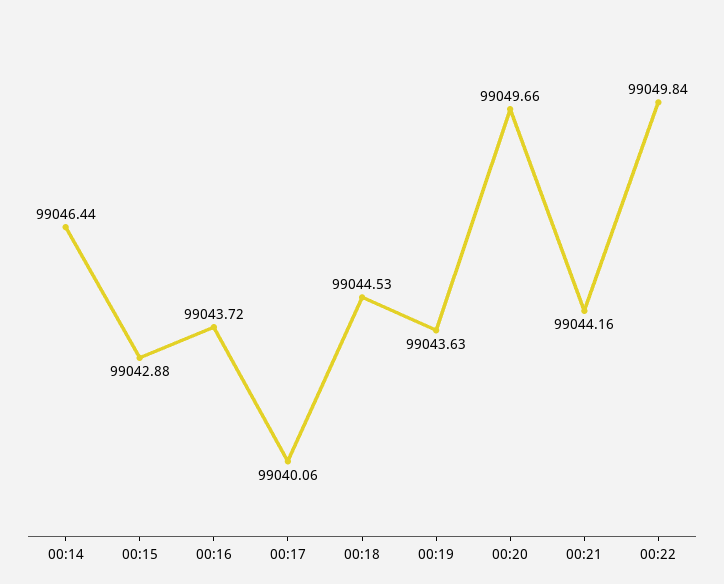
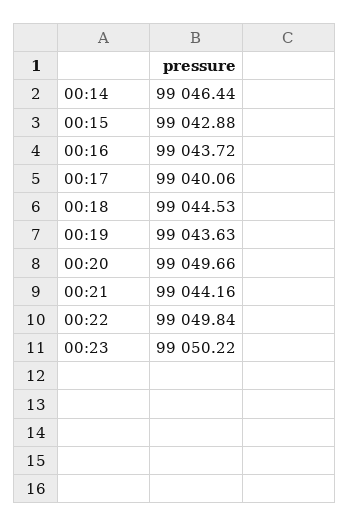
00:23: none -> 99050.22

